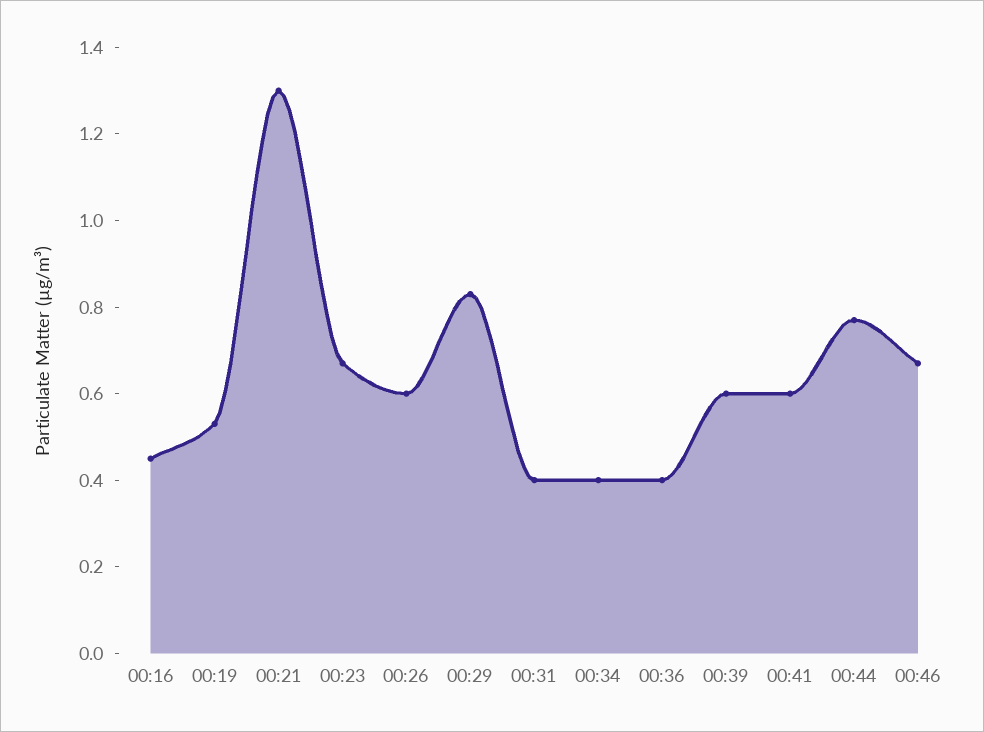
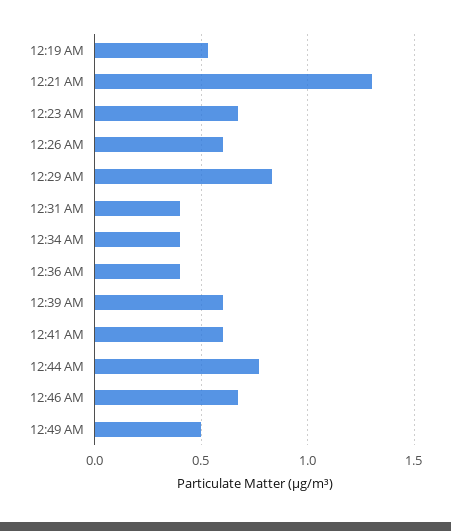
00:16: 0.45 -> none
12:49 AM: none -> 0.5

